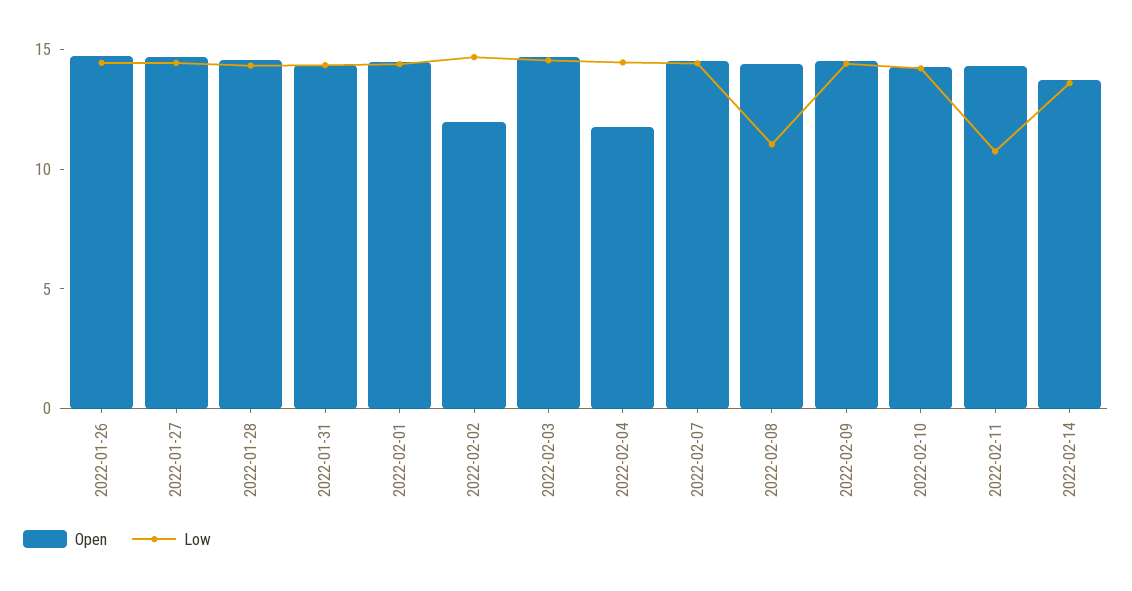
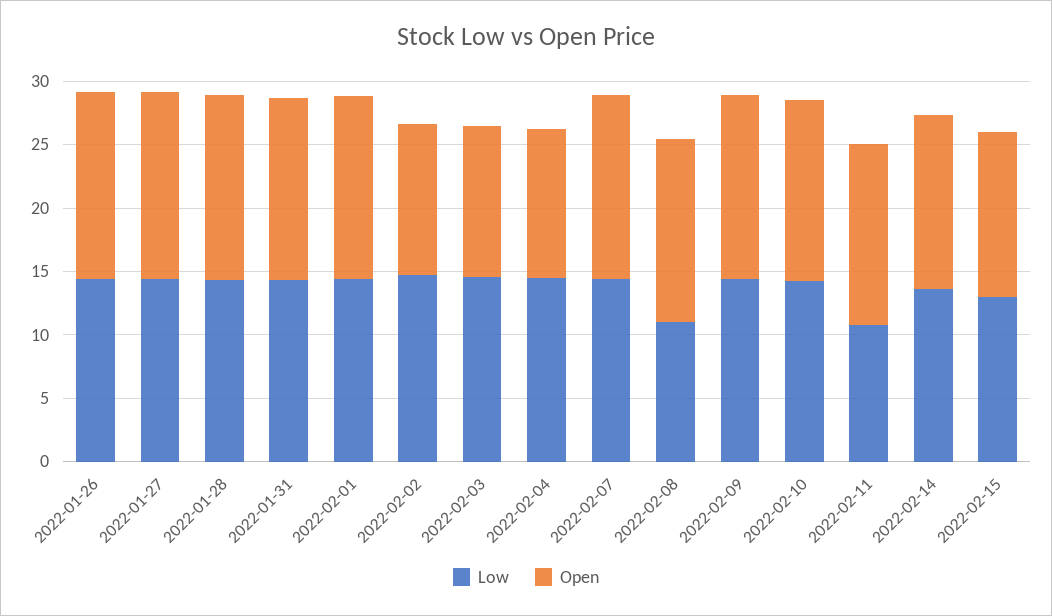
Open, 2022-02-03: 15 -> 12
Low, 2022-02-15: none -> 13
Open, 2022-02-15: none -> 13

